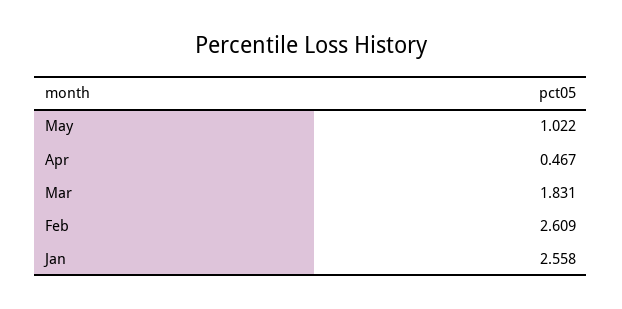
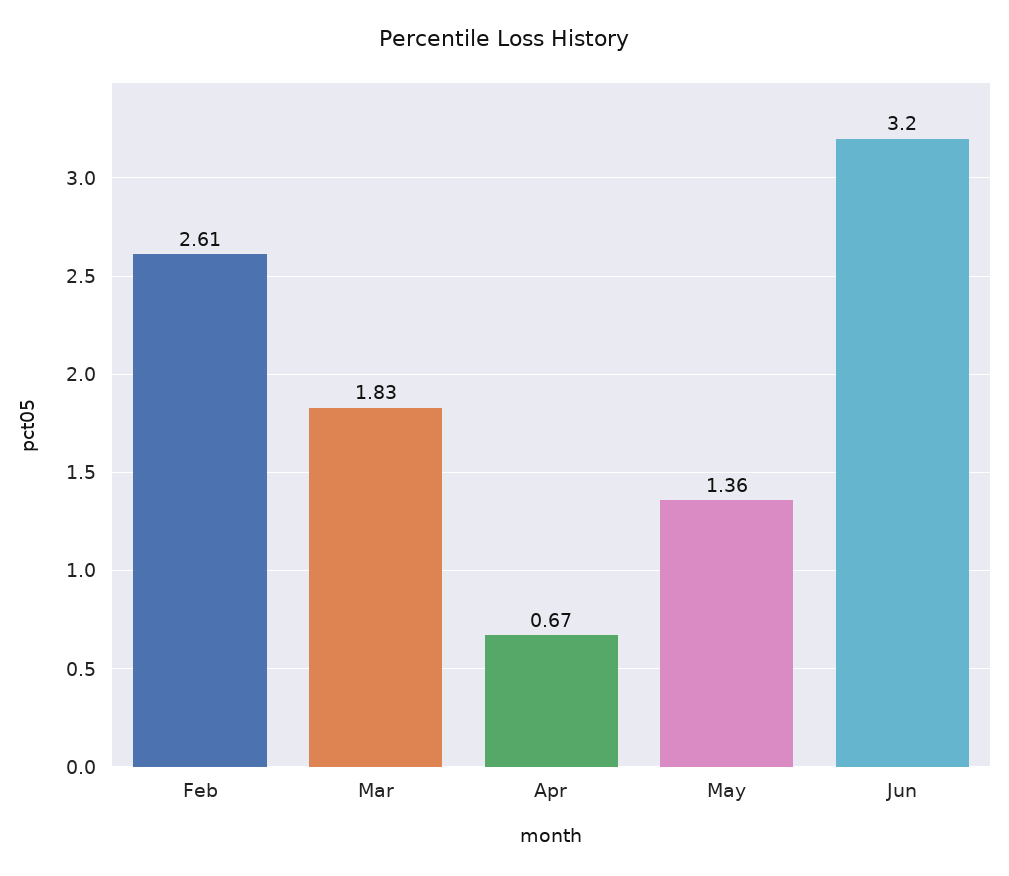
May: 1.022 -> 1.36
Apr: 0.467 -> 0.67
Jan: 2.558 -> none
Jun: none -> 3.2

